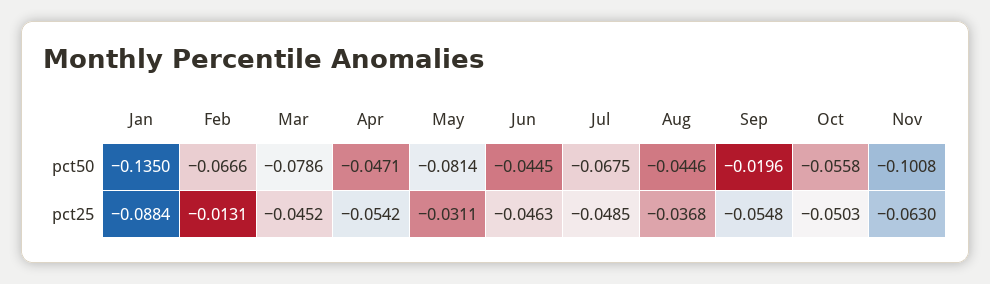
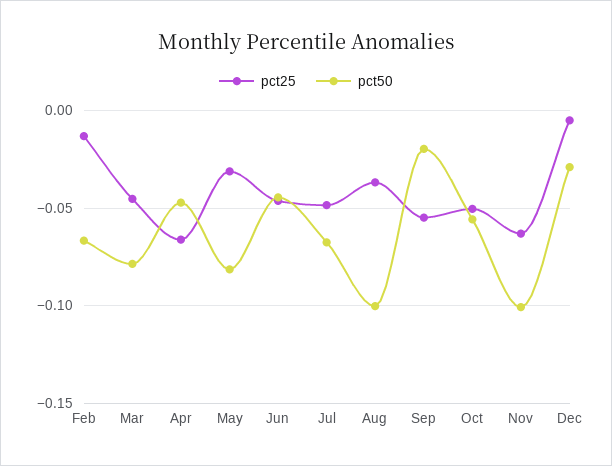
pct50, Jan: -0.135 -> none
pct50, Aug: -0.0446 -> -0.1
pct25, Jan: -0.0884 -> none
pct25, Apr: -0.0542 -> -0.065
pct25, Dec: none -> -0.005
pct50, Dec: none -> -0.03

